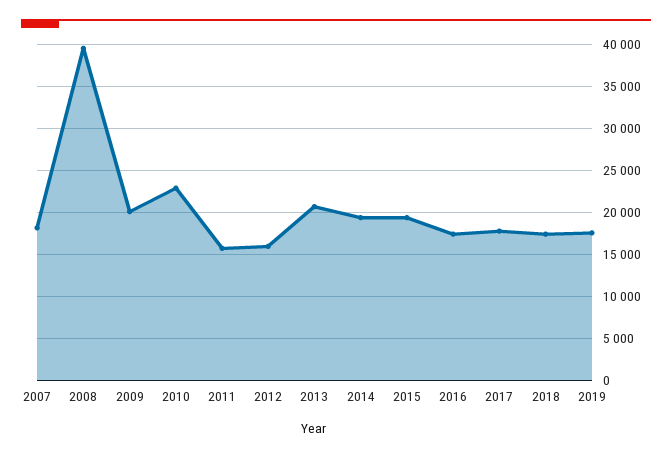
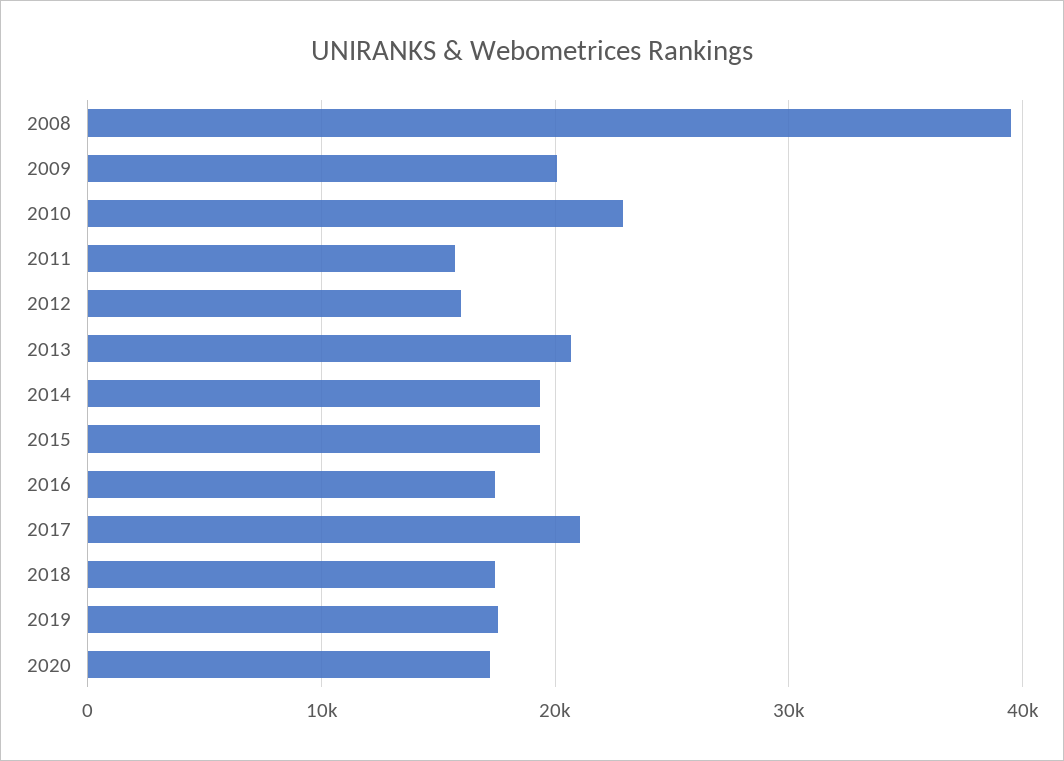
2007: 18000 -> none
2017: 18000 -> 21000
2020: none -> 17000

